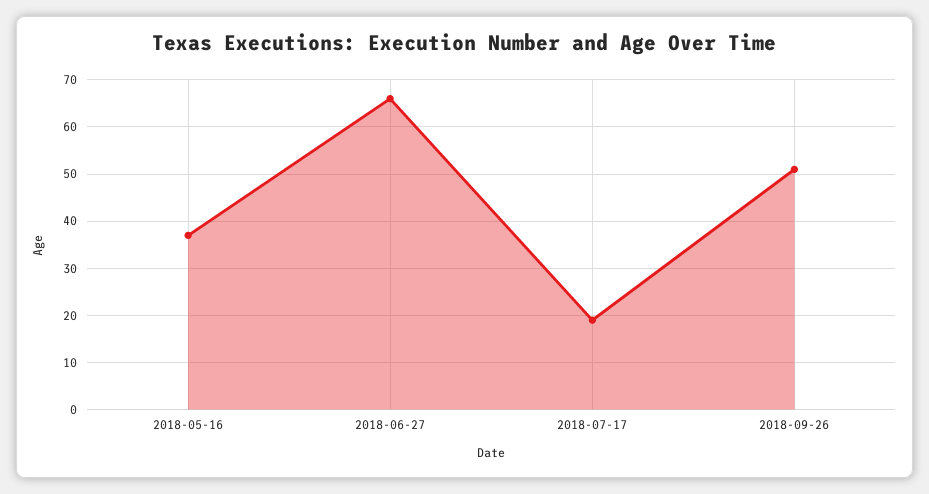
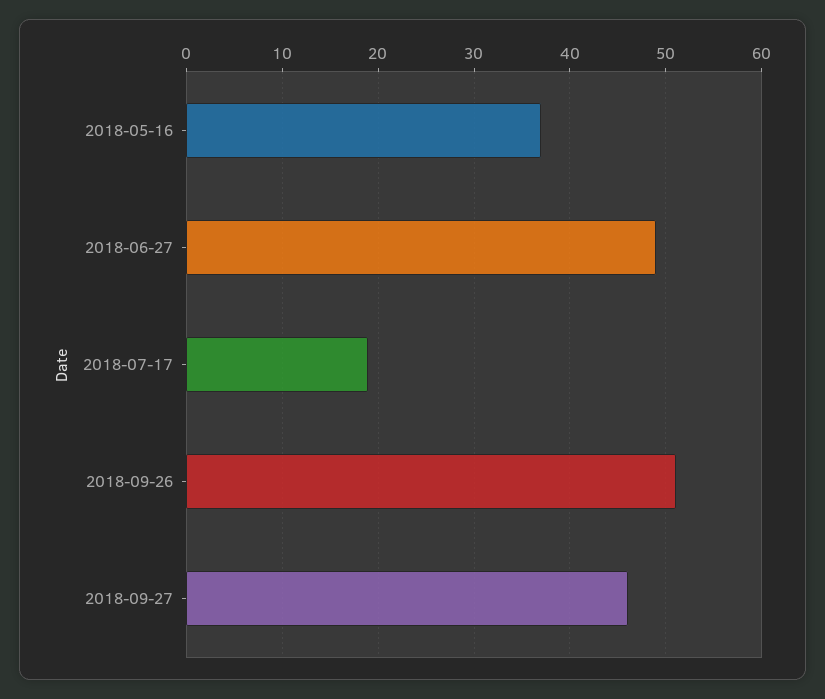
2018-06-27: 65 -> 49
2018-09-27: none -> 46

